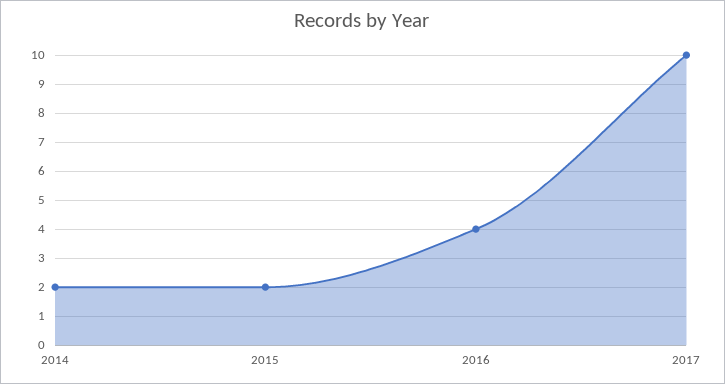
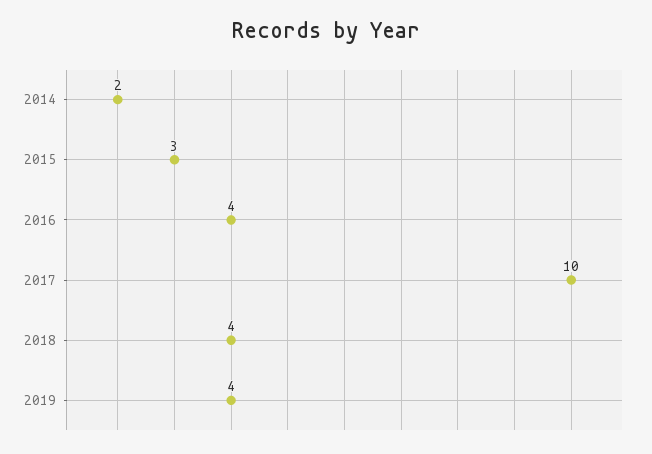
2015: 2 -> 3
2018: none -> 4
2019: none -> 4

